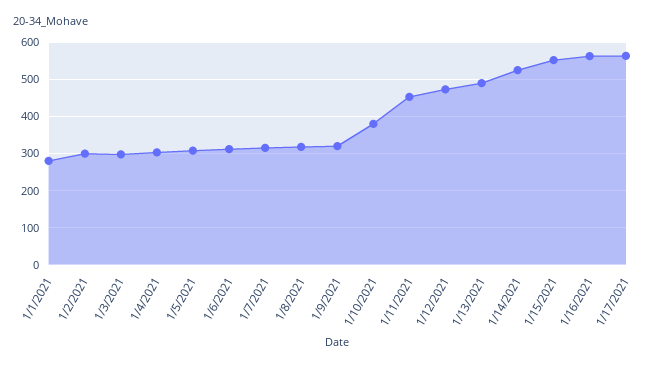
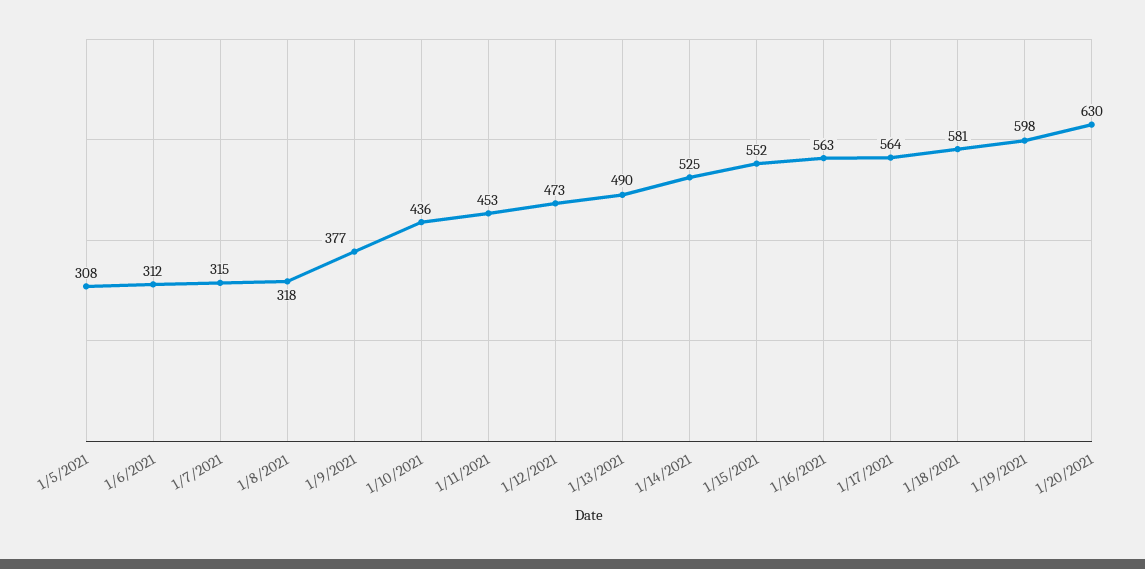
1/1/2021: 280 -> none
1/2/2021: 300 -> none
1/3/2021: 300 -> none
1/4/2021: 300 -> none
1/9/2021: 320 -> 377
1/10/2021: 380 -> 436
1/18/2021: none -> 581
1/19/2021: none -> 598
1/20/2021: none -> 630

